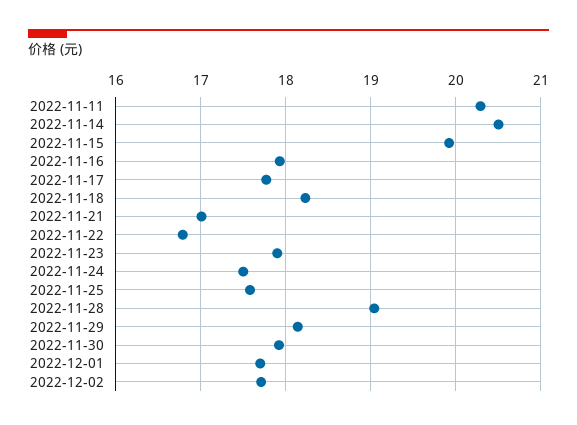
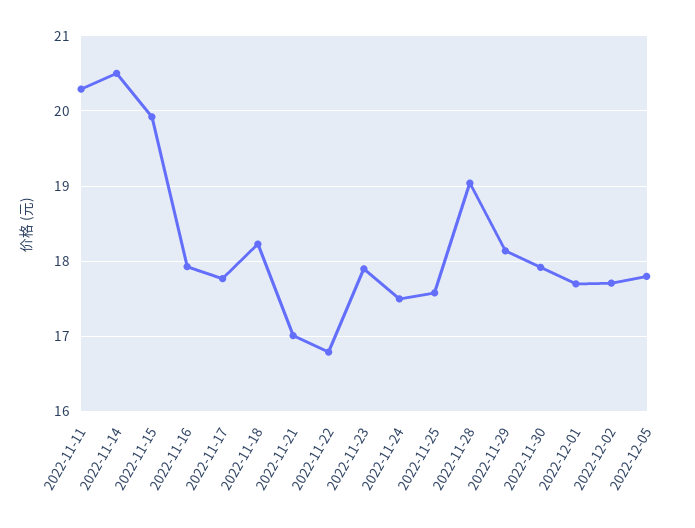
2022-12-05: none -> 17.8

